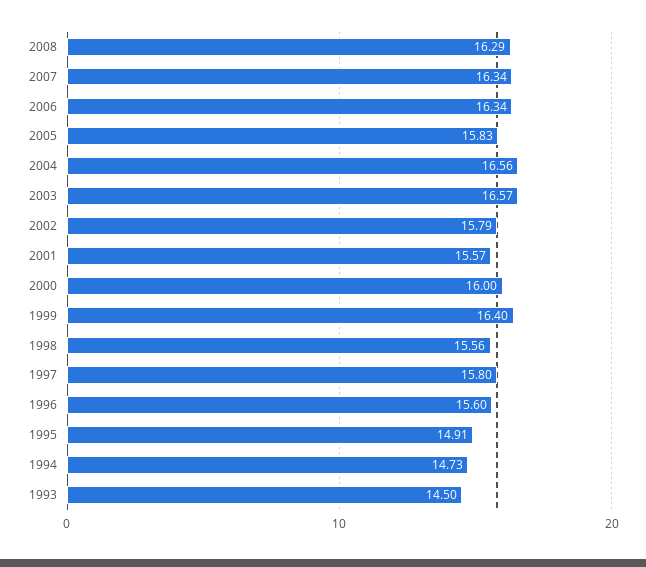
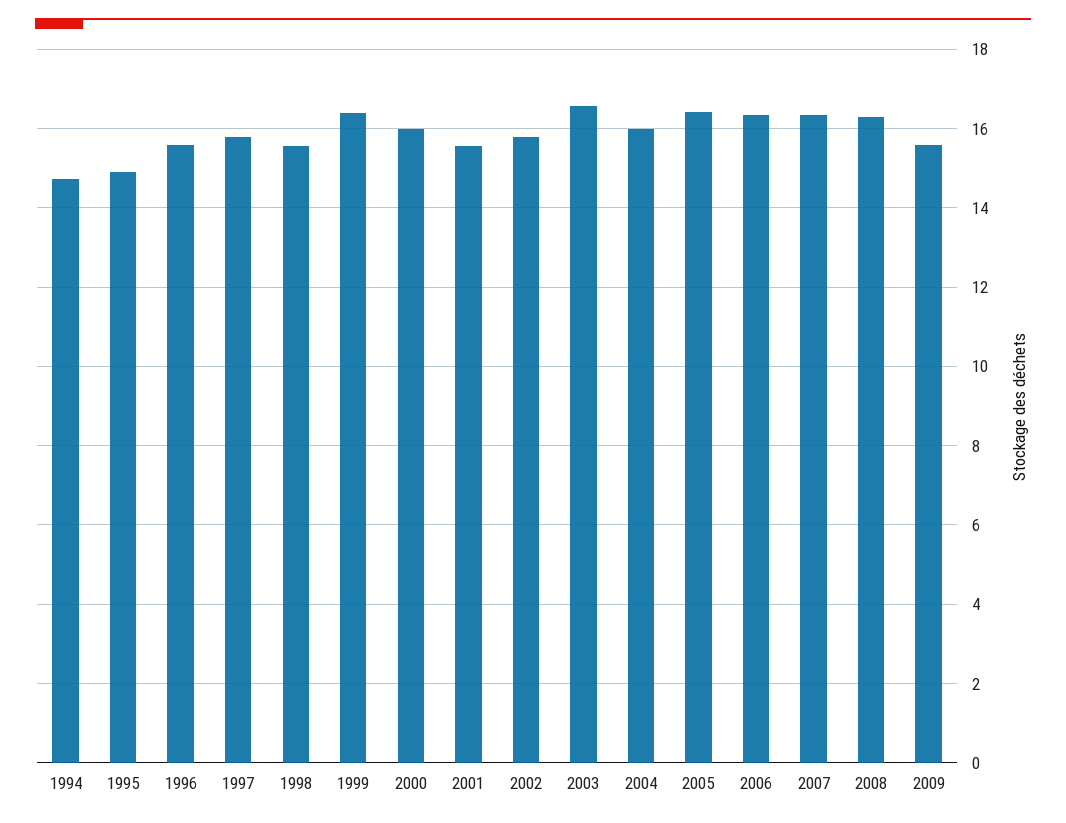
2005: 15.83 -> 16.4
2004: 16.56 -> 16
1993: 14.5 -> none
2009: none -> 15.6

